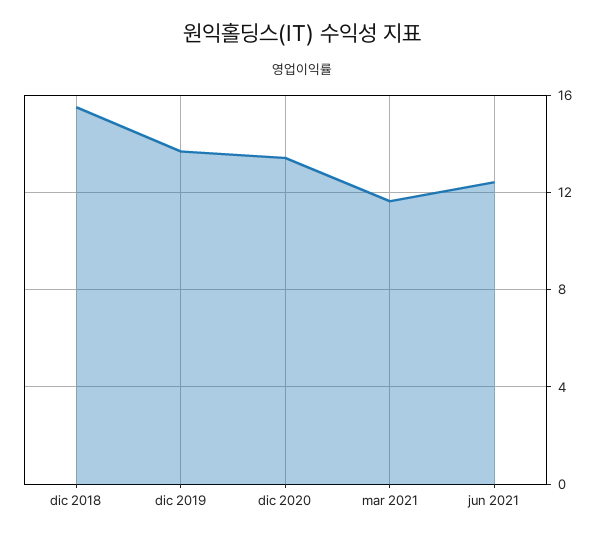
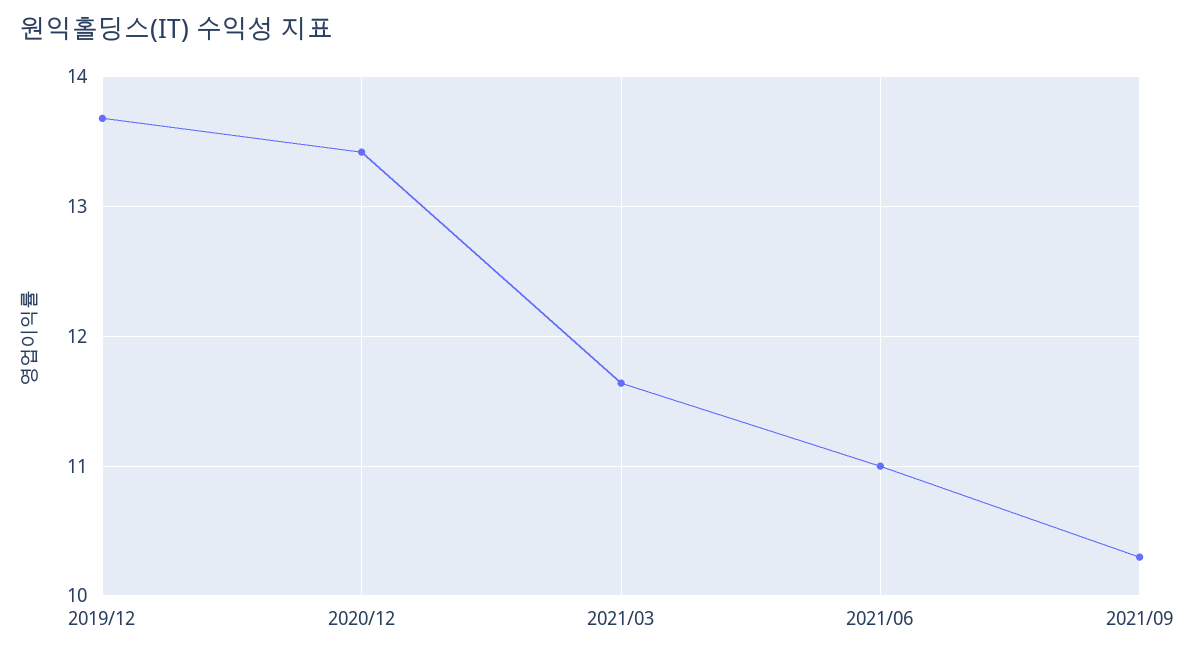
dic 2018: 15.5 -> none
jun 2021: 12.5 -> 11
2021/09: none -> 10.3

